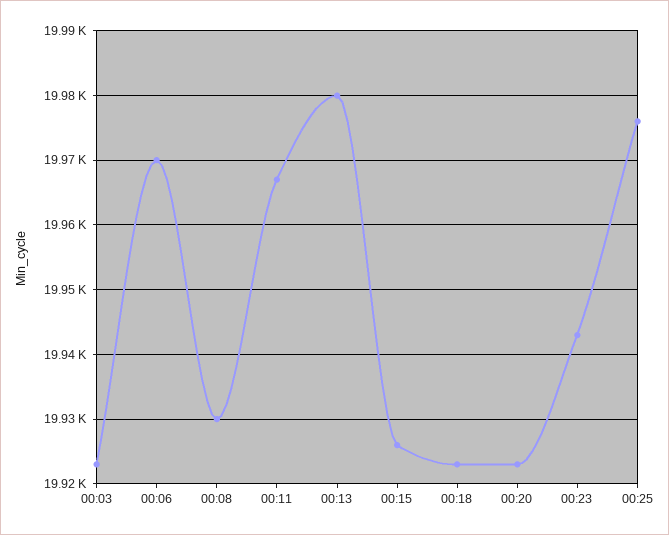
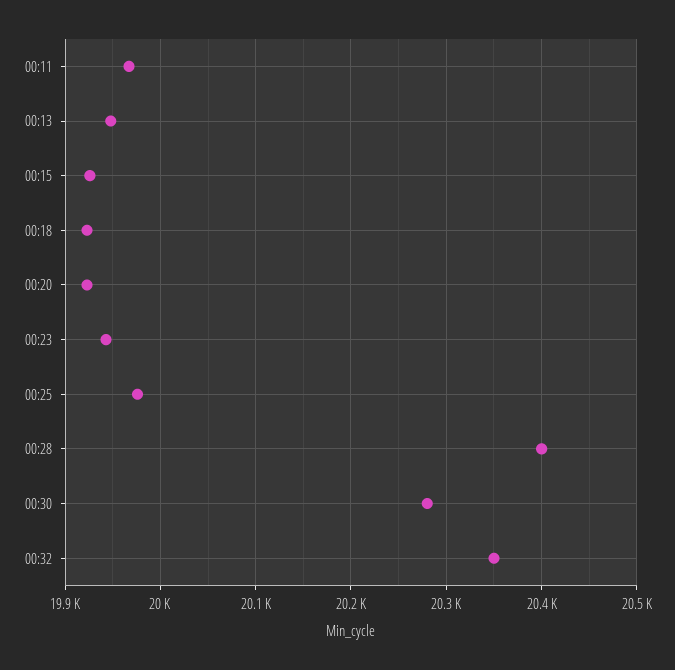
00:03: 19923 -> none
00:06: 19970 -> none
00:08: 19930 -> none
00:13: 19980 -> 19950
00:28: none -> 20400
00:30: none -> 20280
00:32: none -> 20350

